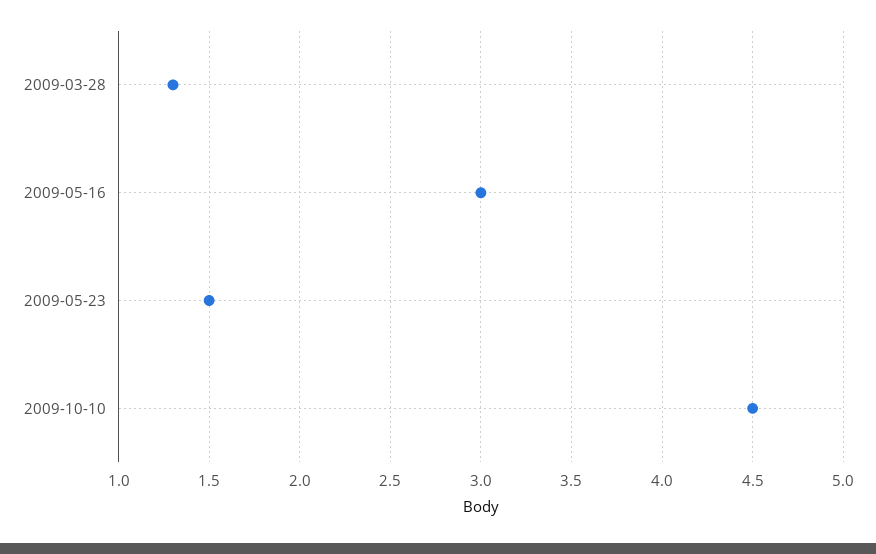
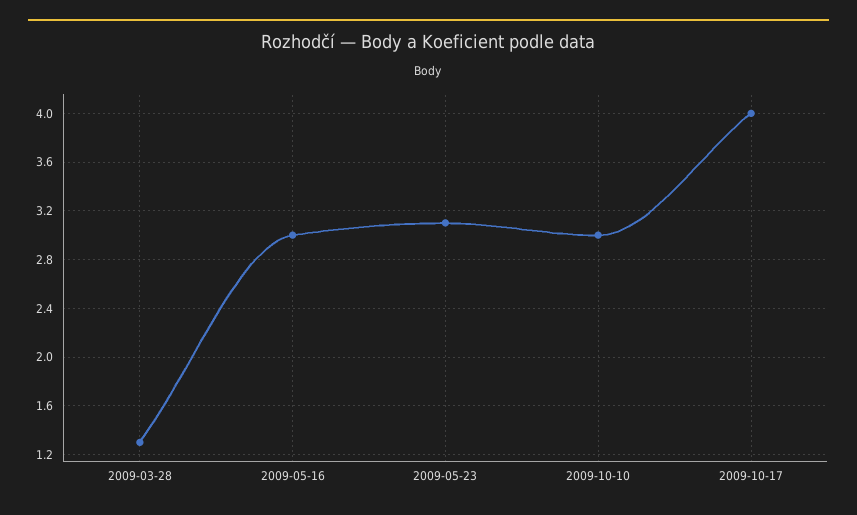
2009-05-23: 1.5 -> 3.1
2009-10-10: 4.5 -> 3
2009-10-17: none -> 4

